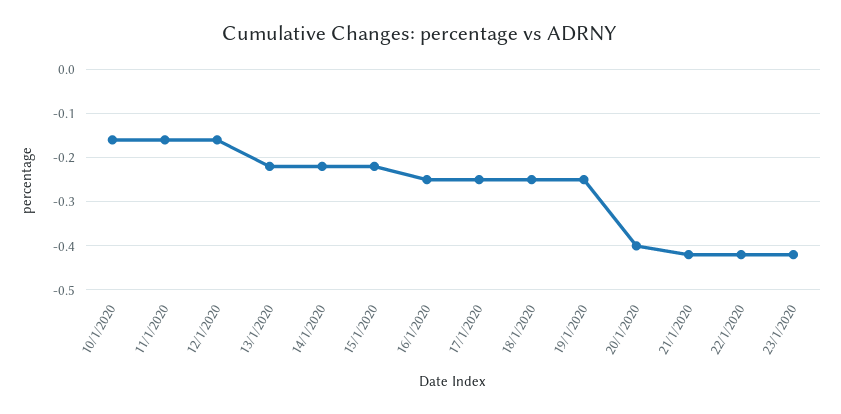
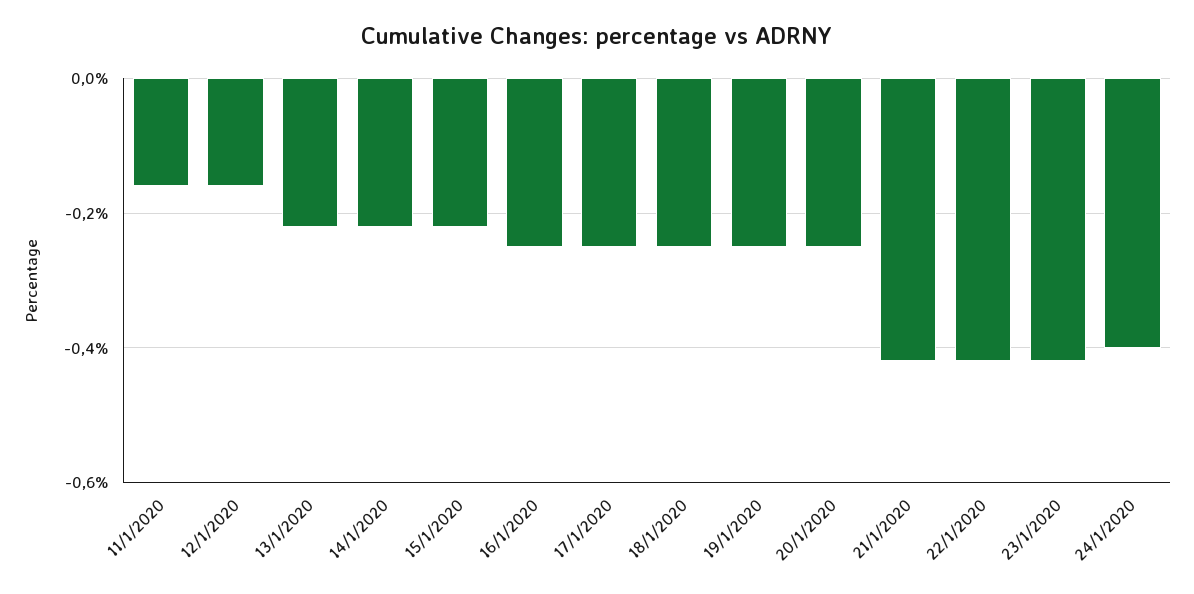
10/1/2020: -0.15 -> none
20/1/2020: -0.4 -> -0.25
24/1/2020: none -> -0.4

